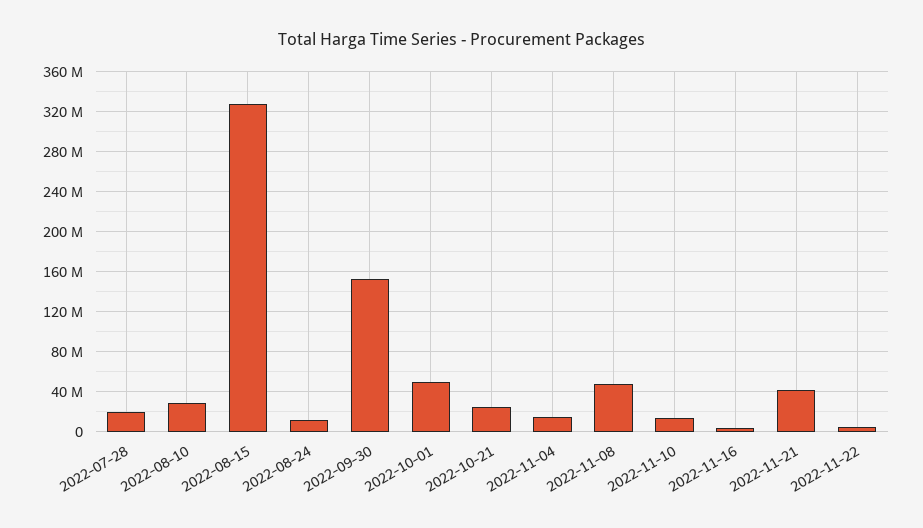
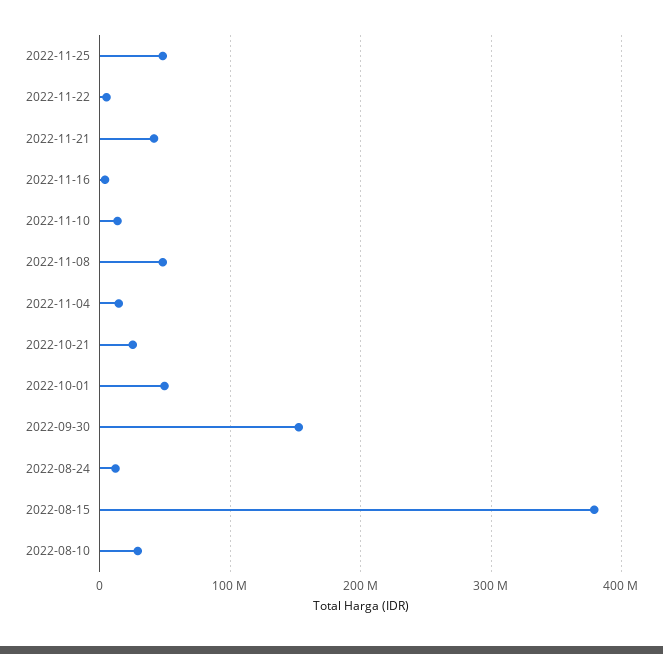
2022-07-28: 20000000 -> none
2022-08-15: 330000000 -> 380000000
2022-11-25: none -> 50000000

